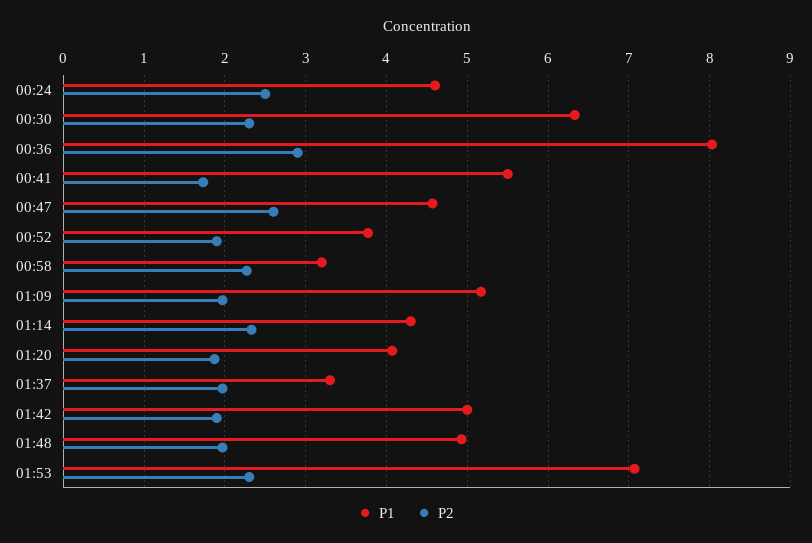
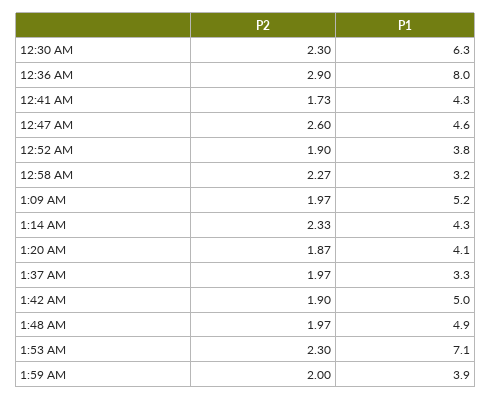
P1, 00:24: 4.6 -> none
P2, 00:24: 2.5 -> none
P1, 00:41: 5.5 -> 4.3
P2, 1:59 AM: none -> 2
P1, 1:59 AM: none -> 3.9

